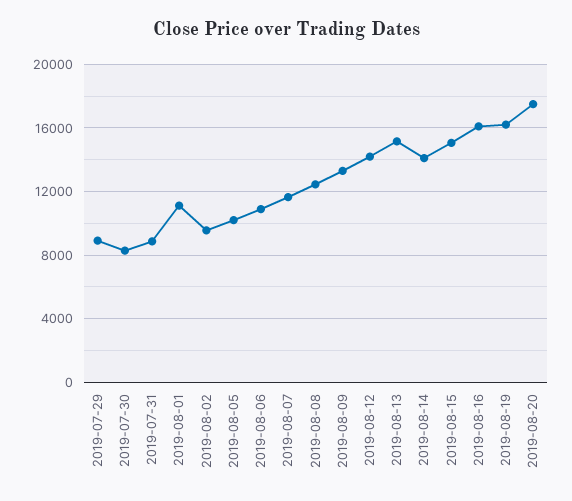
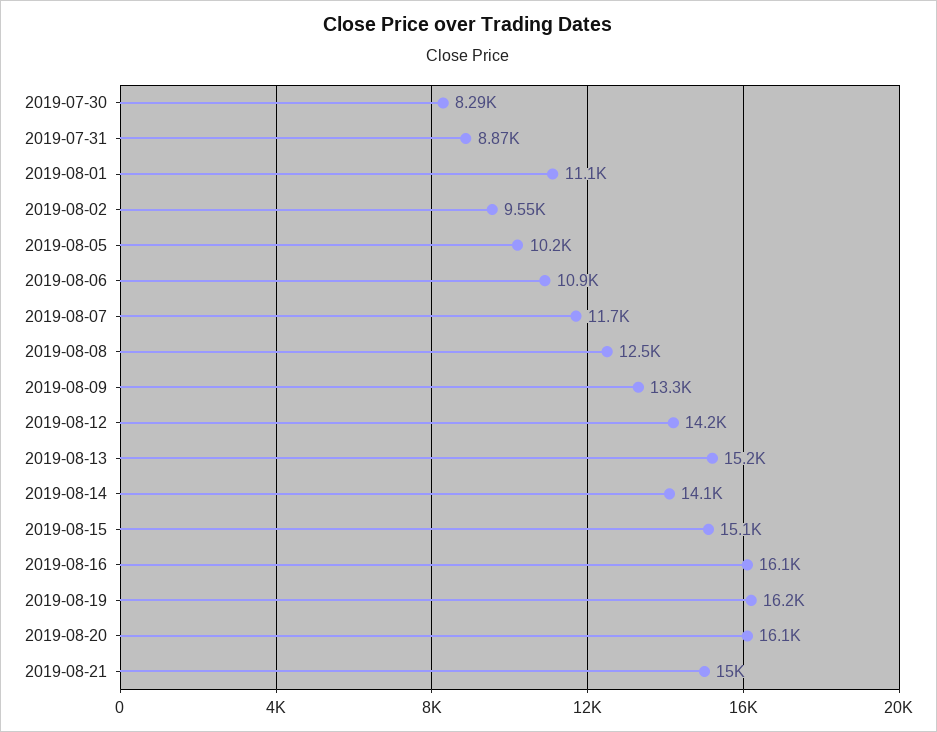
2019-07-29: 9000 -> none
2019-08-20: 17500 -> 16100
2019-08-21: none -> 15000

